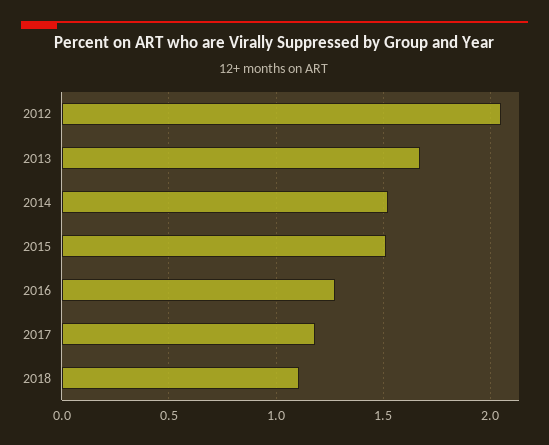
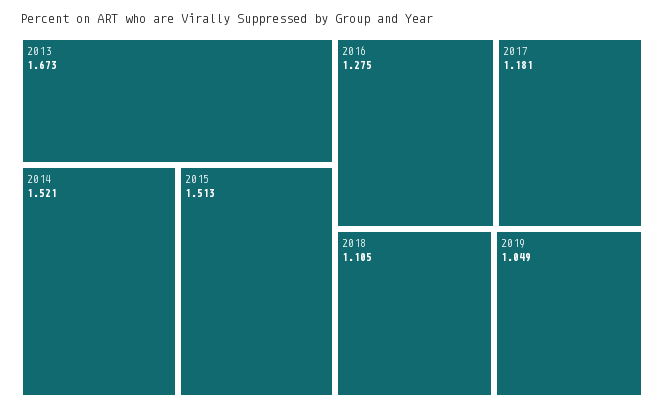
2012: 2.05 -> none
2019: none -> 1.049

